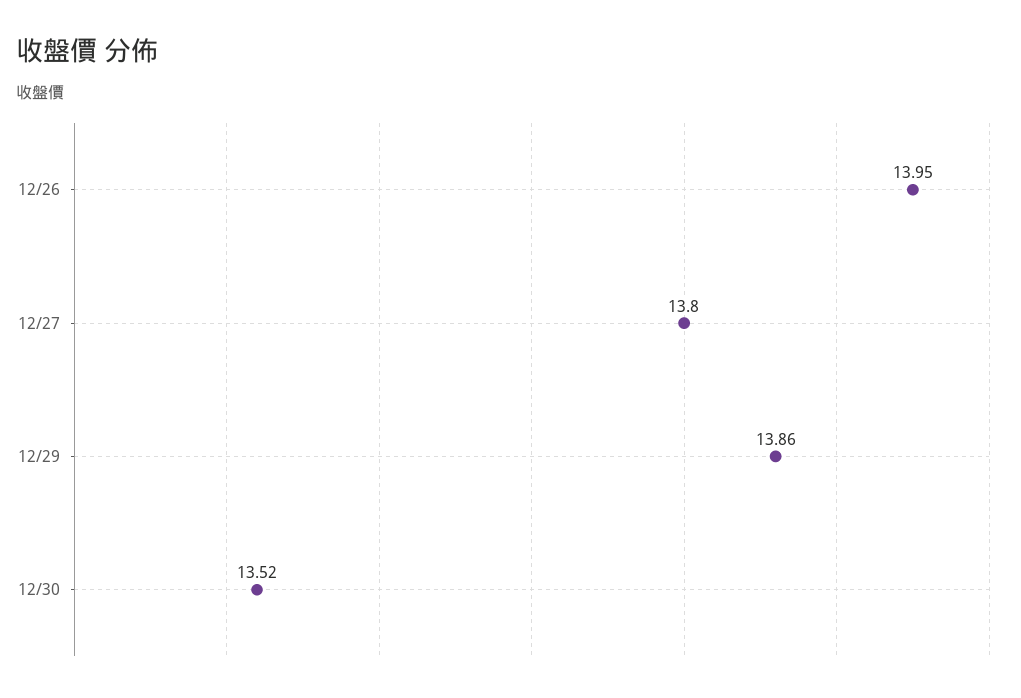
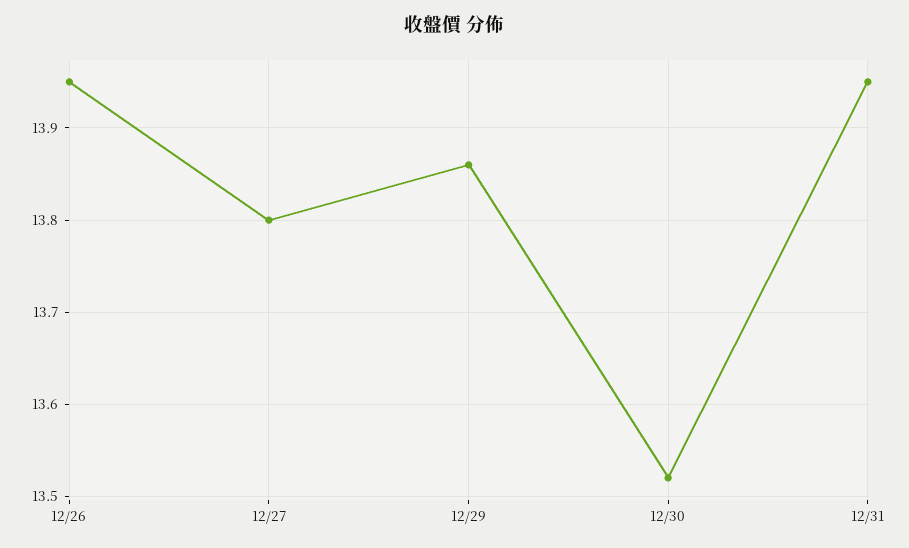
12/31: none -> 13.95

